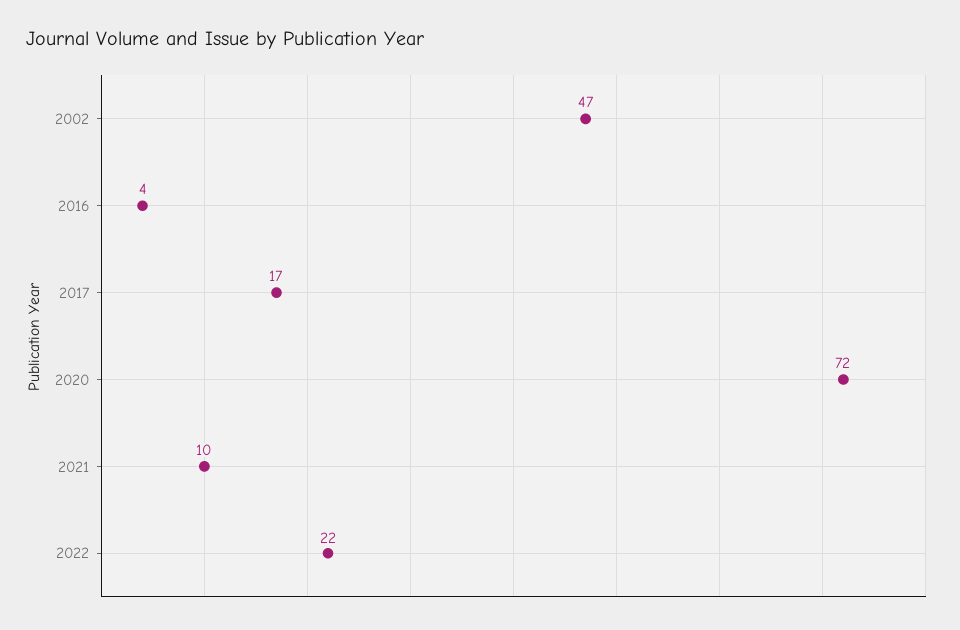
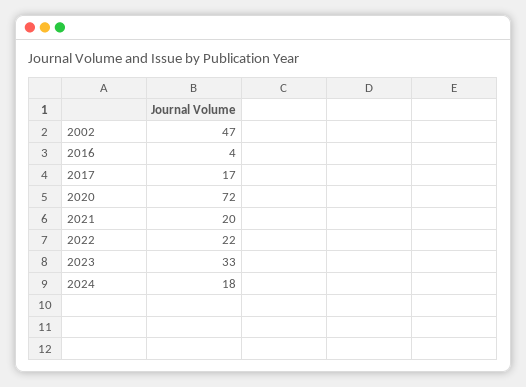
2021: 10 -> 20
2023: none -> 33
2024: none -> 18

